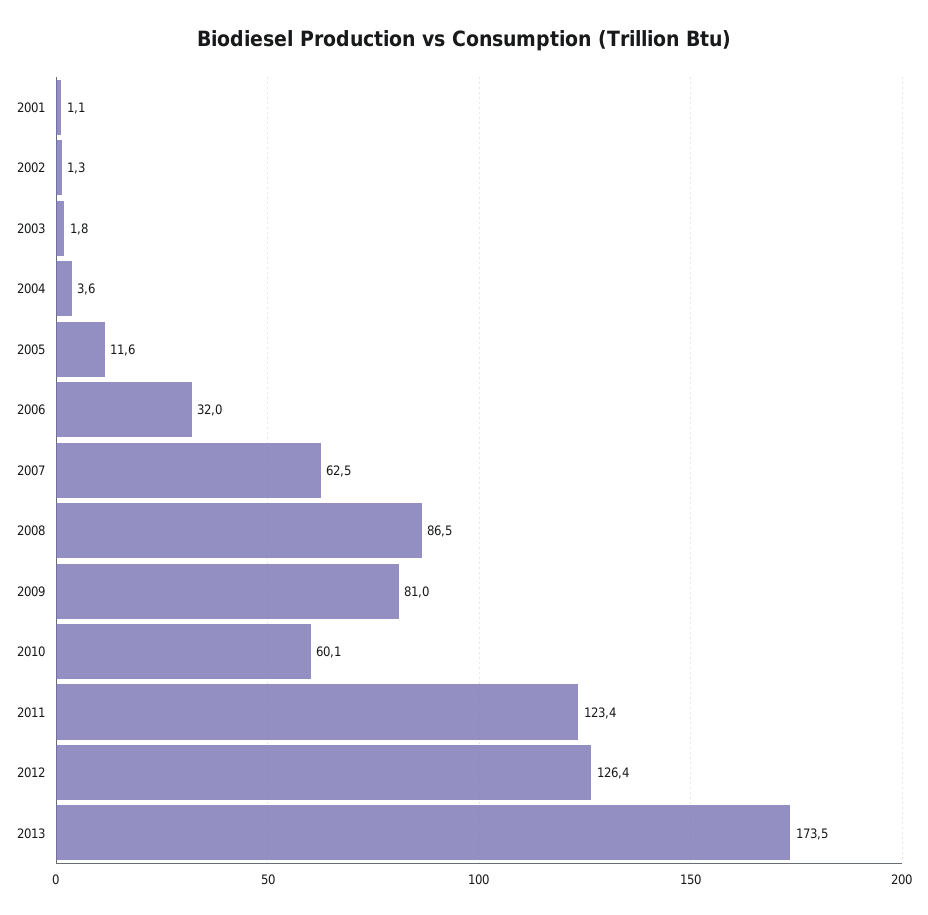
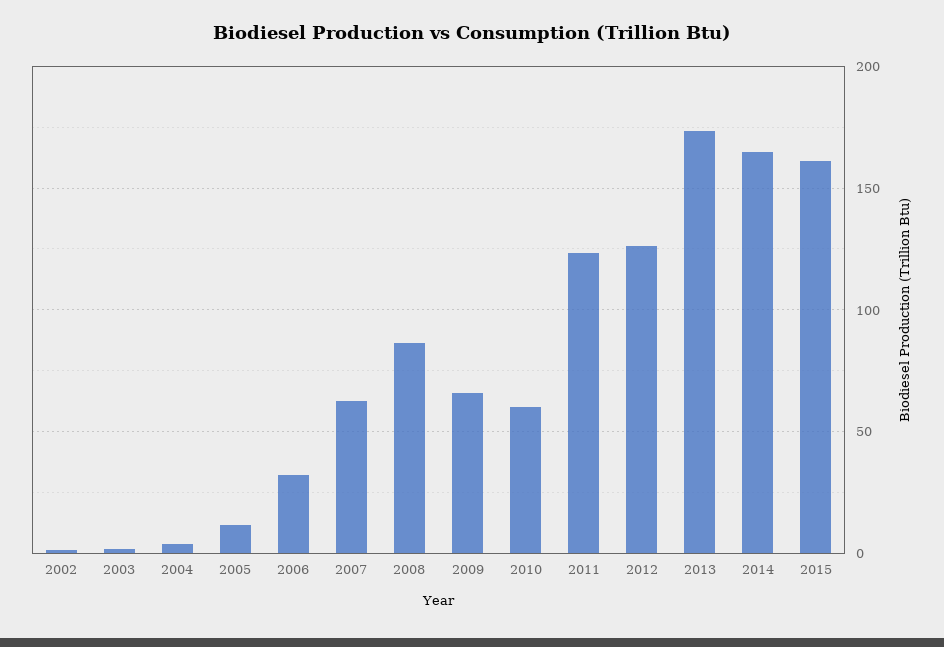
2001: 1.1 -> none
2009: 81 -> 65
2014: none -> 165
2015: none -> 160

